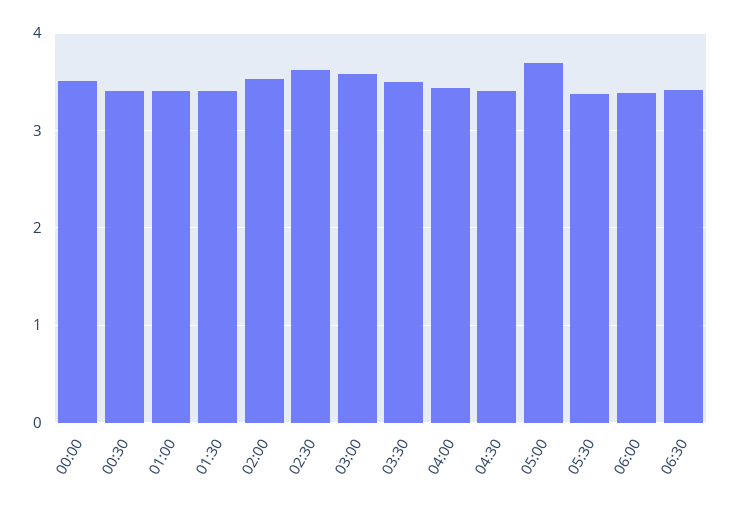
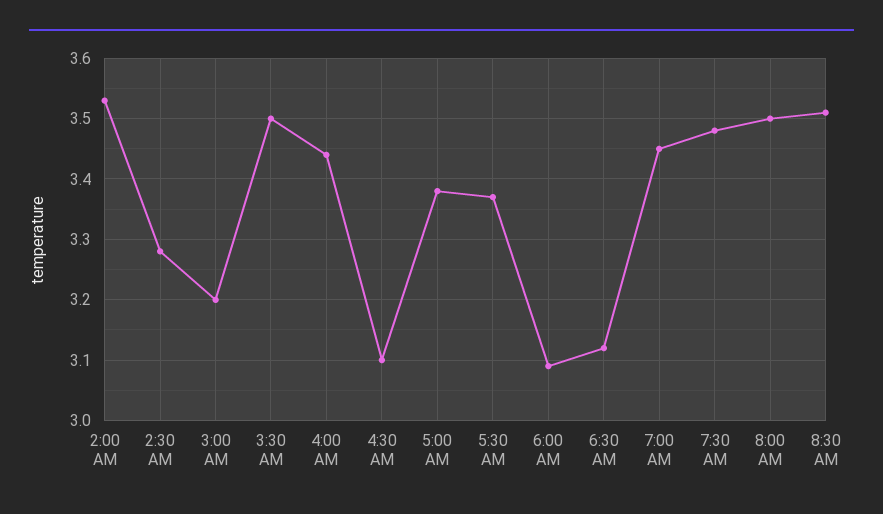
00:00: 3.5 -> none
00:30: 3.4 -> none
01:00: 3.4 -> none
01:30: 3.4 -> none
02:30: 3.6 -> 3.28
03:00: 3.6 -> 3.2
04:30: 3.4 -> 3.1
05:00: 3.7 -> 3.38
06:00: 3.4 -> 3.09
06:30: 3.4 -> 3.12
7:00 AM: none -> 3.45
7:30 AM: none -> 3.48
8:00 AM: none -> 3.5
8:30 AM: none -> 3.51

